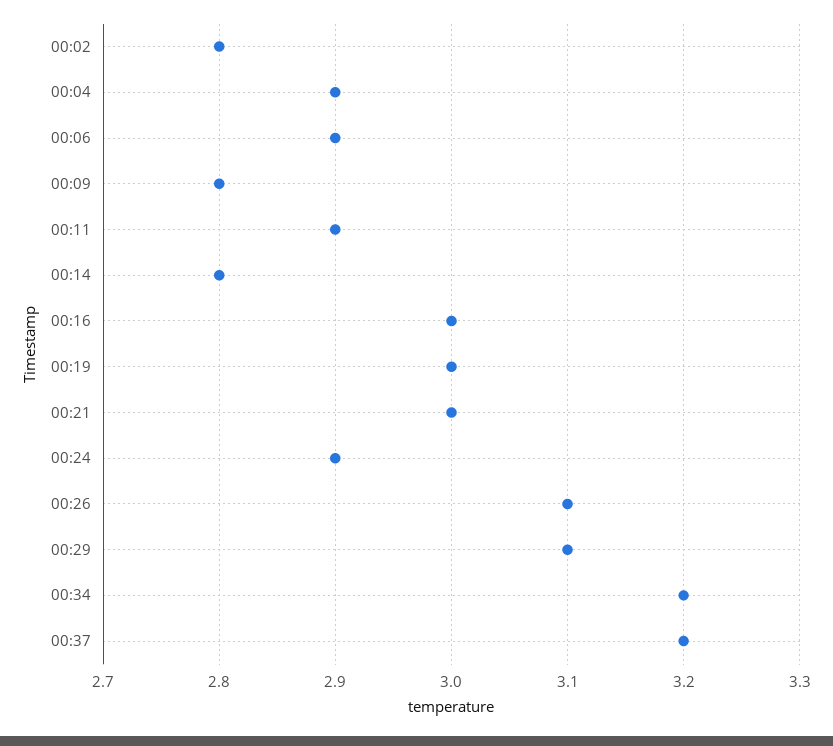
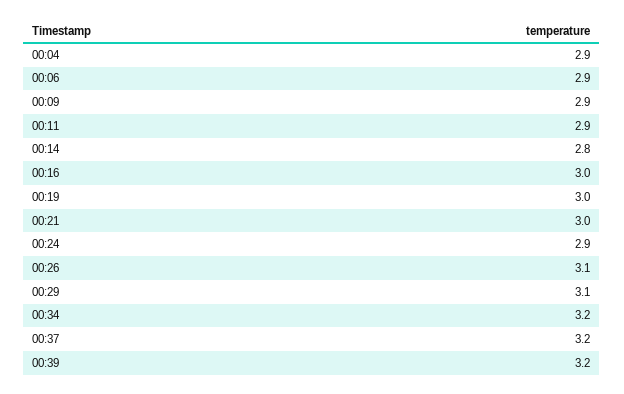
00:02: 2.8 -> none
00:09: 2.8 -> 2.9
00:39: none -> 3.2

